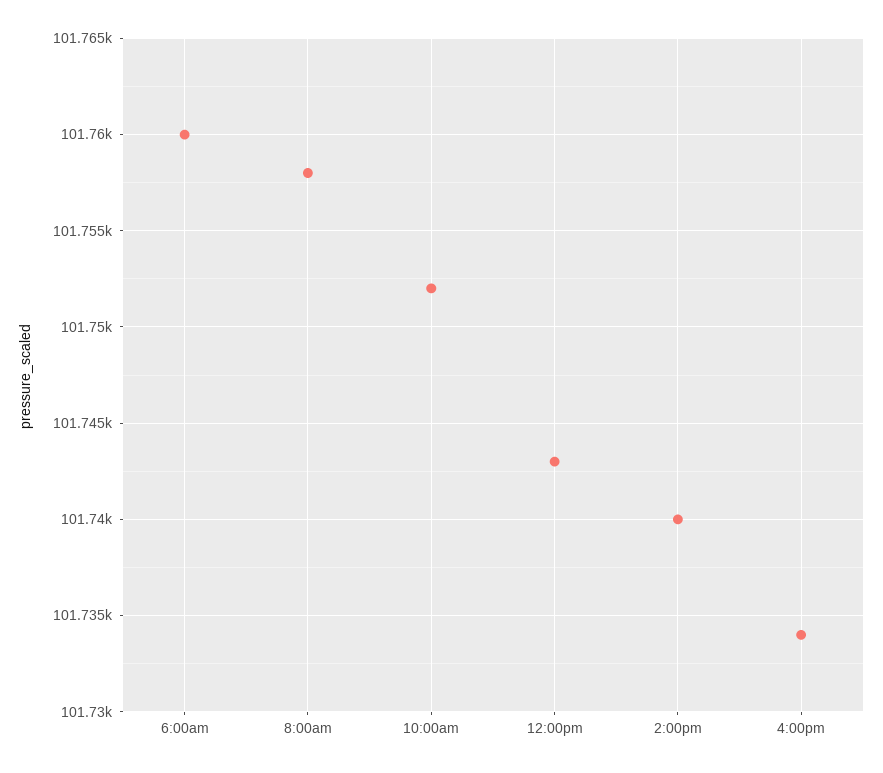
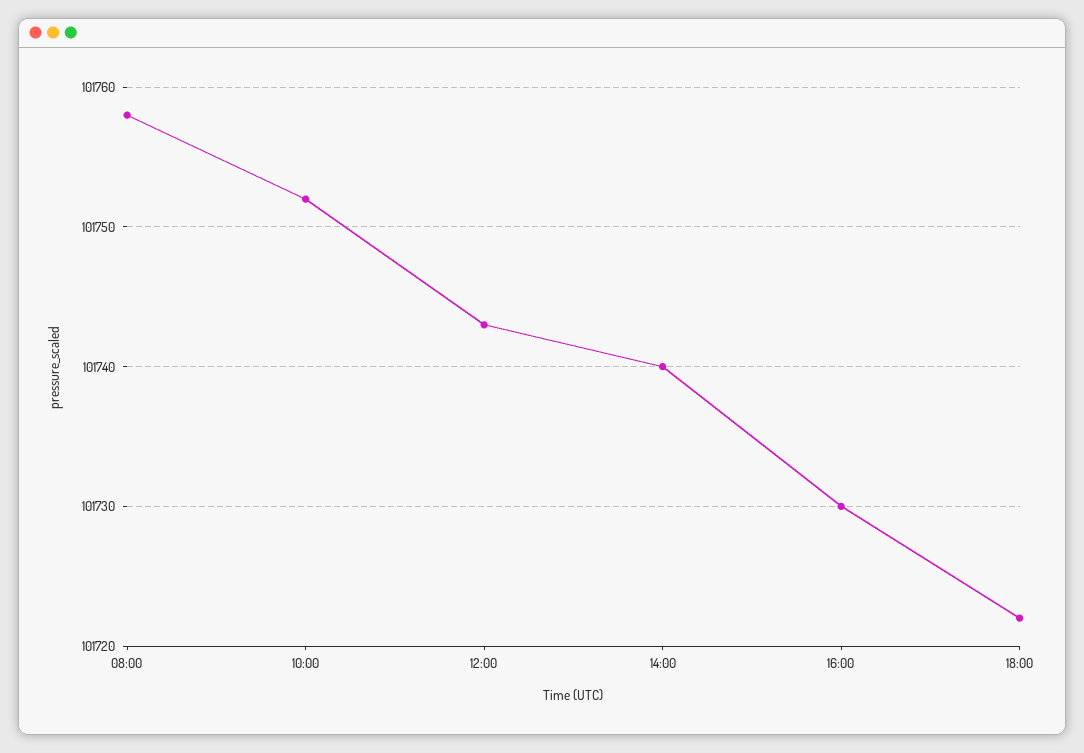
6:00am: 101760 -> none
4:00pm: 101734 -> 101730
18:00: none -> 101722

